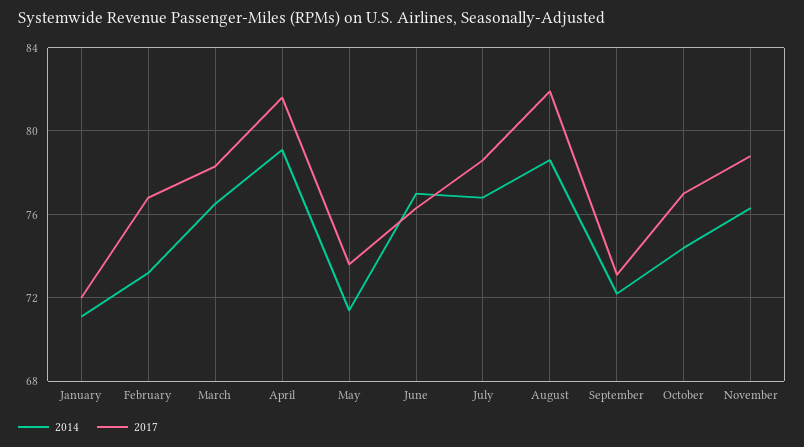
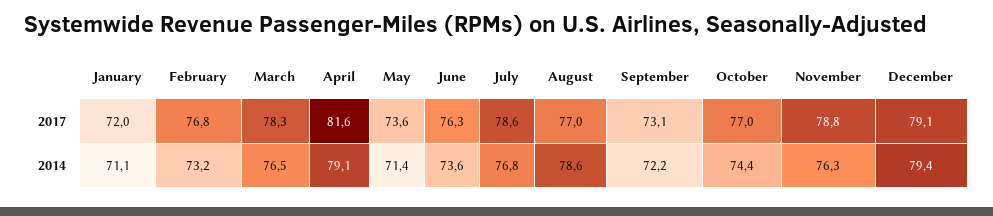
2014, June: 77 -> 73.6
2017, August: 82 -> 77
2017, December: none -> 79.1
2014, December: none -> 79.4

